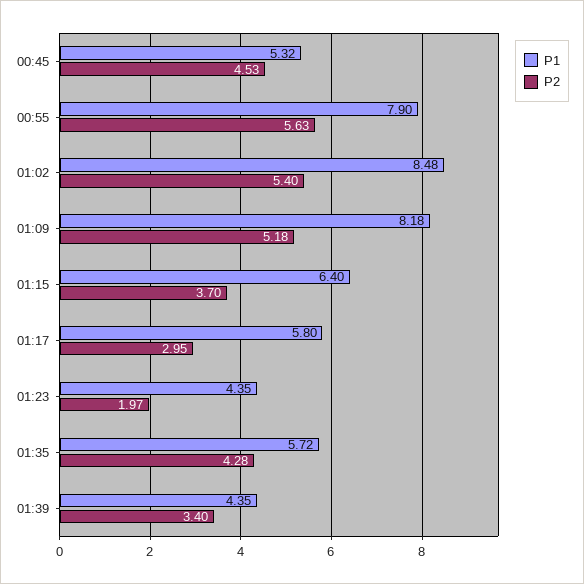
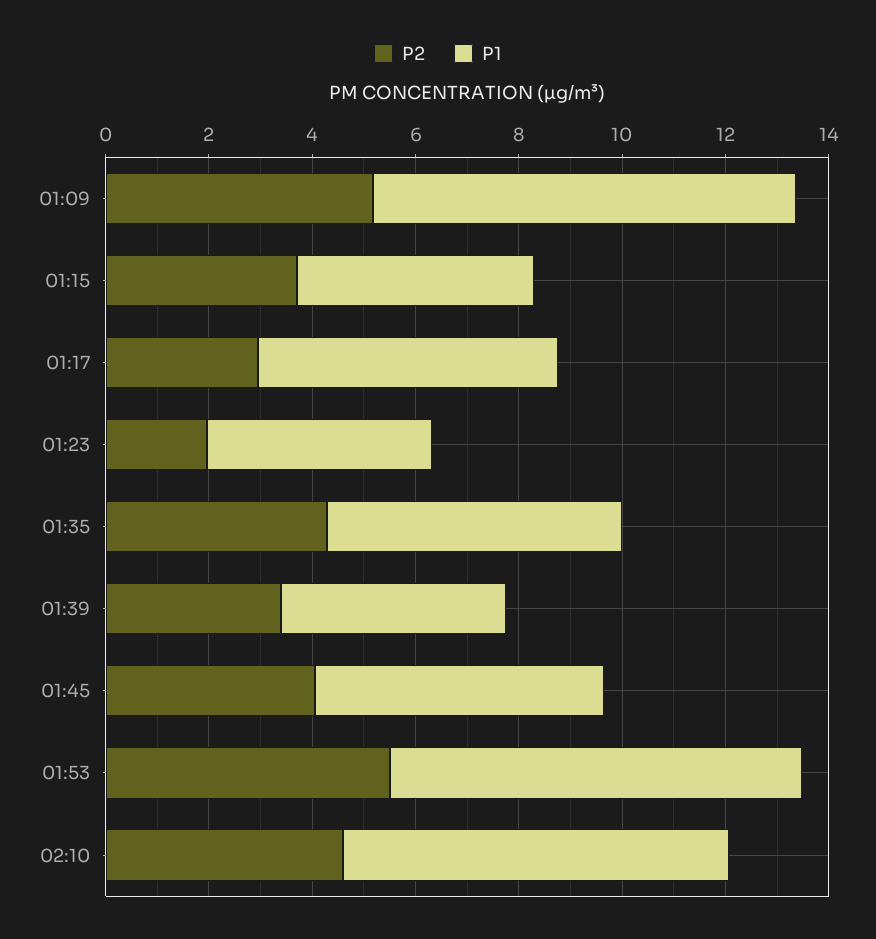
P1, 00:45: 5.32 -> none
P2, 00:45: 4.53 -> none
P1, 00:55: 7.9 -> none
P2, 00:55: 5.63 -> none
P1, 01:02: 8.48 -> none
P2, 01:02: 5.4 -> none
P1, 01:15: 6.4 -> 4.5
P2, 01:45: none -> 4
P1, 01:45: none -> 5.5
P2, 01:53: none -> 5.5
P1, 01:53: none -> 8
P2, 02:10: none -> 4.5
P1, 02:10: none -> 7.5

